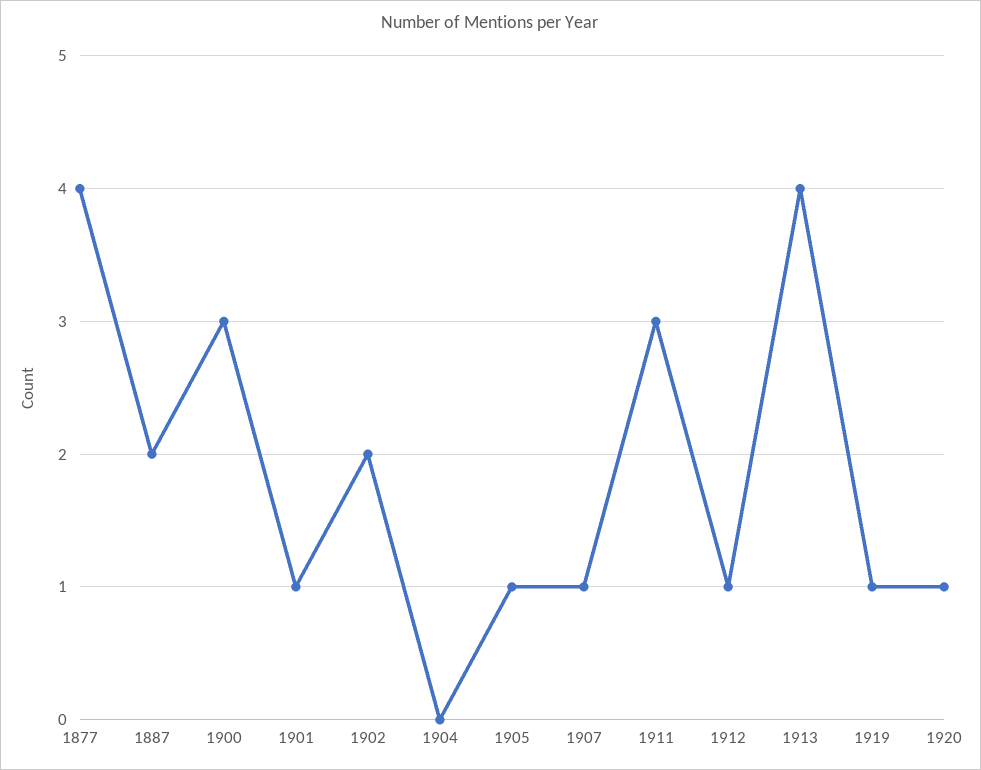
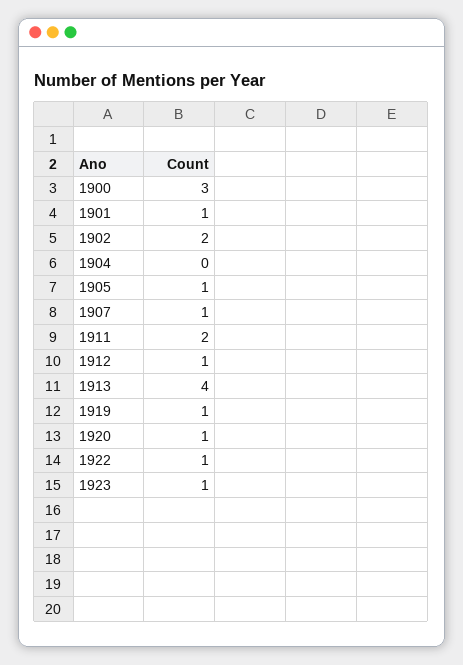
1877: 4 -> none
1887: 2 -> none
1911: 3 -> 2
1922: none -> 1
1923: none -> 1

